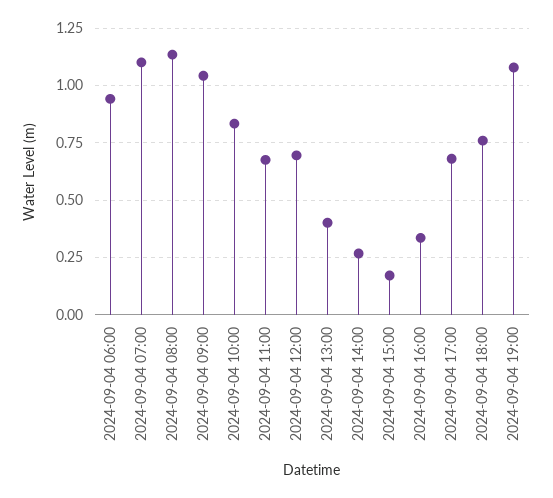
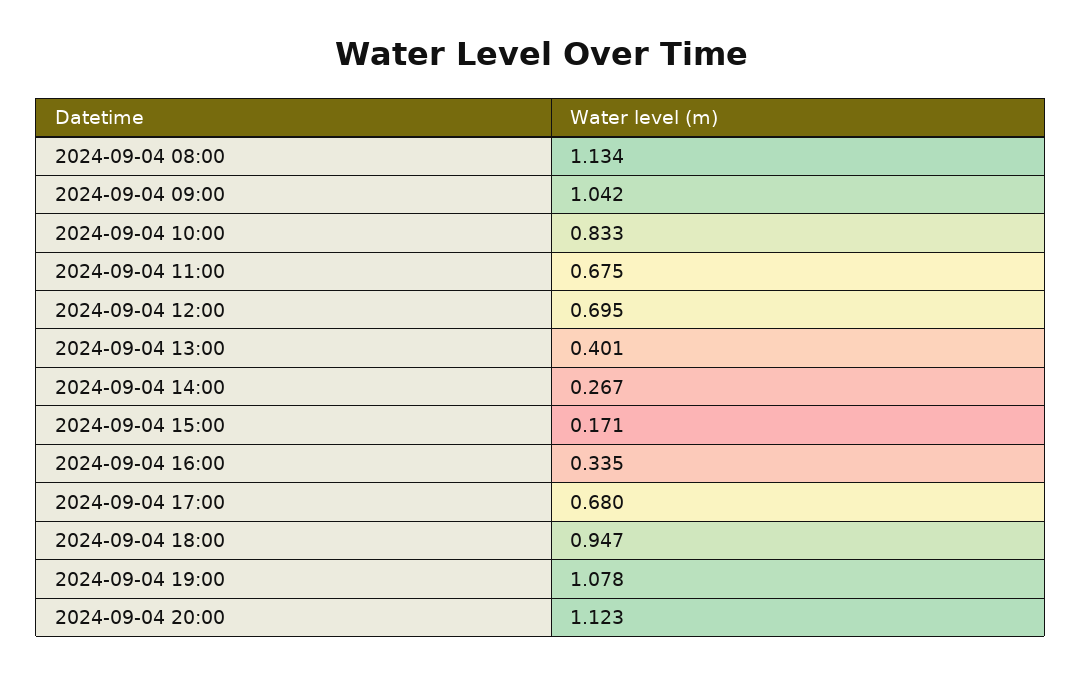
2024-09-04 06:00: 0.95 -> none
2024-09-04 07:00: 1.1 -> none
2024-09-04 18:00: 0.75 -> 0.947
2024-09-04 20:00: none -> 1.123

